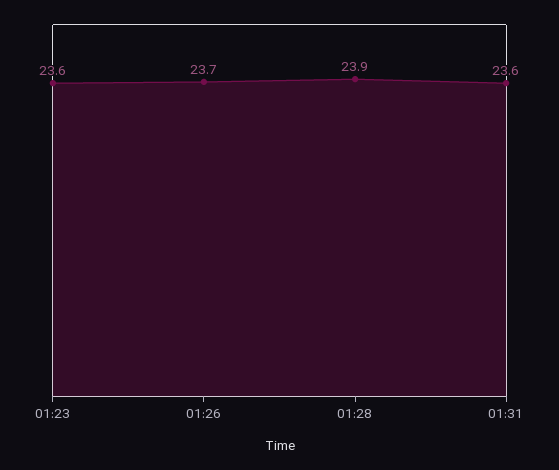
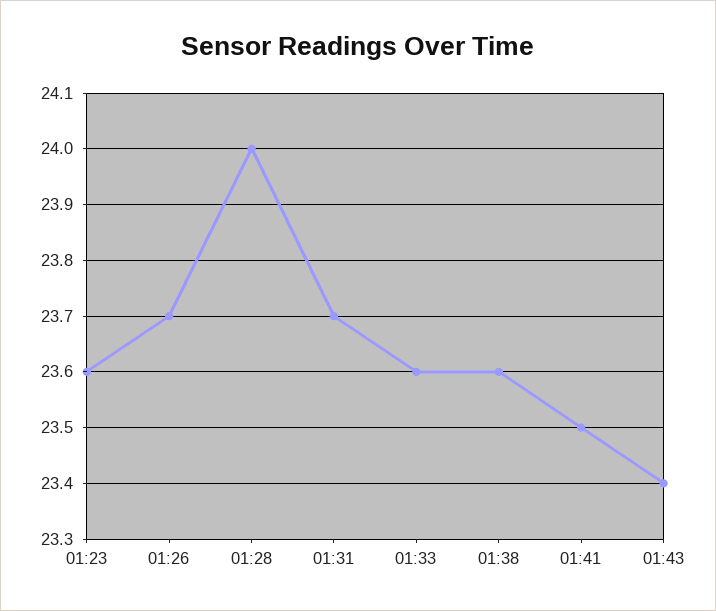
01:28: 23.9 -> 24
01:31: 23.6 -> 23.7
01:33: none -> 23.6
01:38: none -> 23.6
01:41: none -> 23.5
01:43: none -> 23.4

